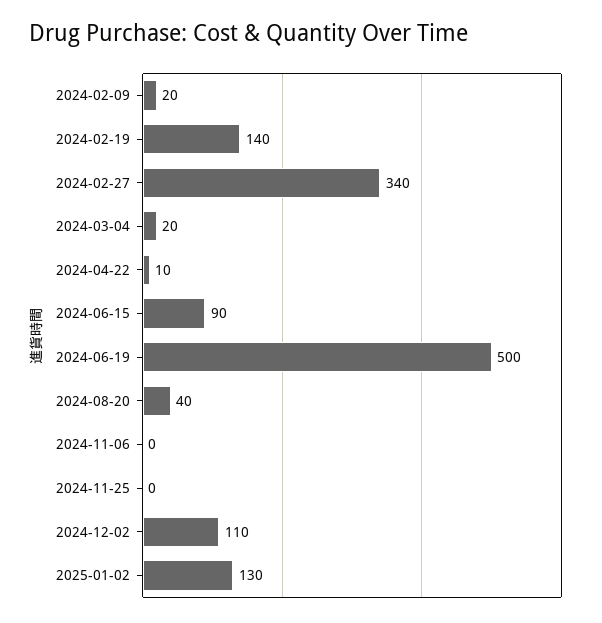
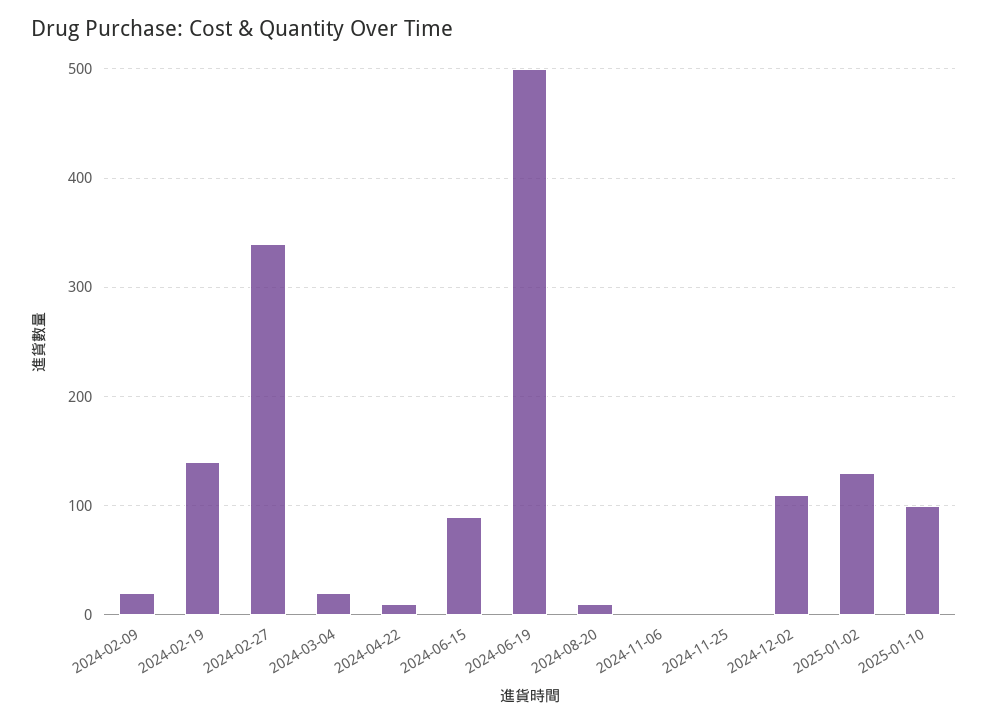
2024-08-20: 40 -> 10
2025-01-10: none -> 100

